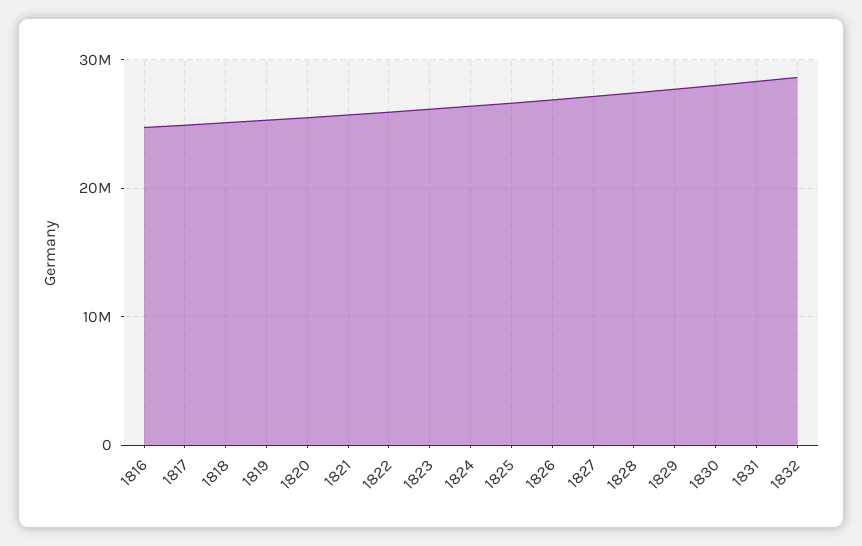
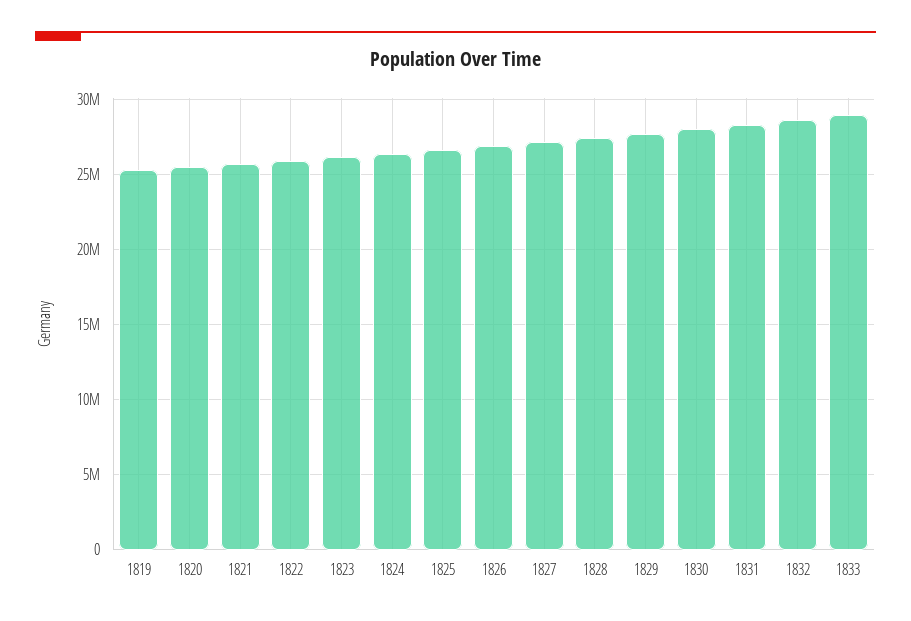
1816: 25000000 -> none
1817: 25000000 -> none
1818: 25000000 -> none
1833: none -> 29000000

